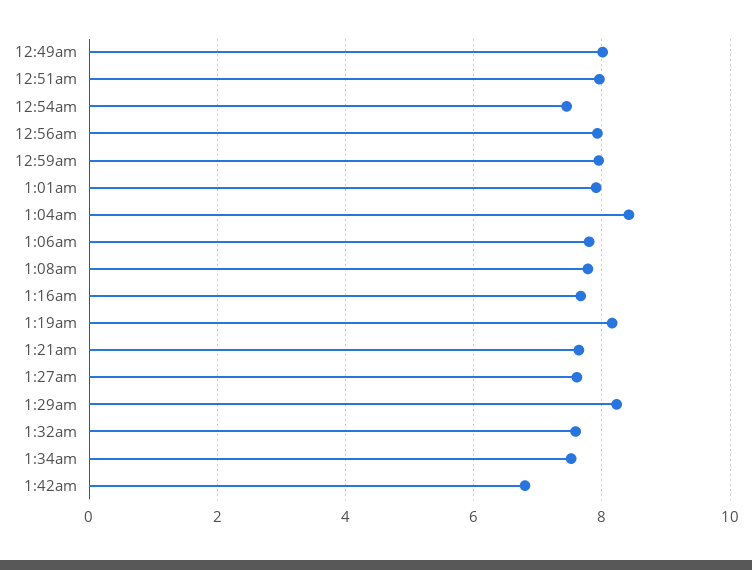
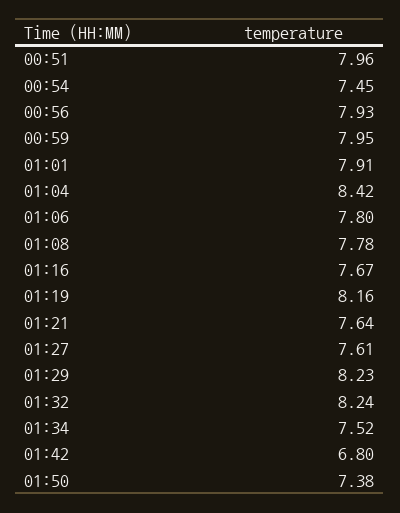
12:49am: 8 -> none
1:32am: 7.6 -> 8.24
01:50: none -> 7.38

